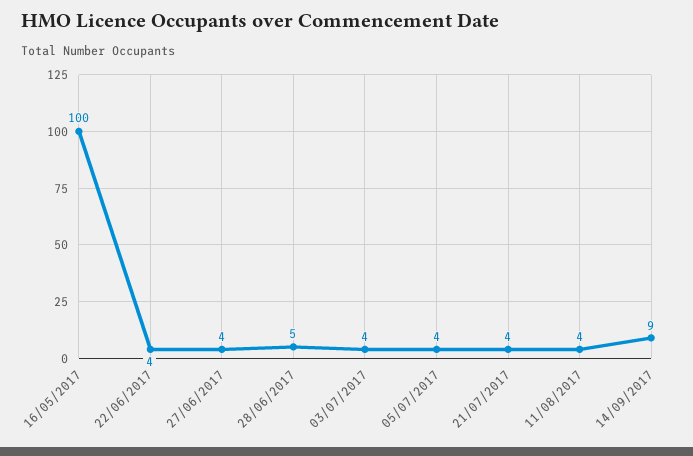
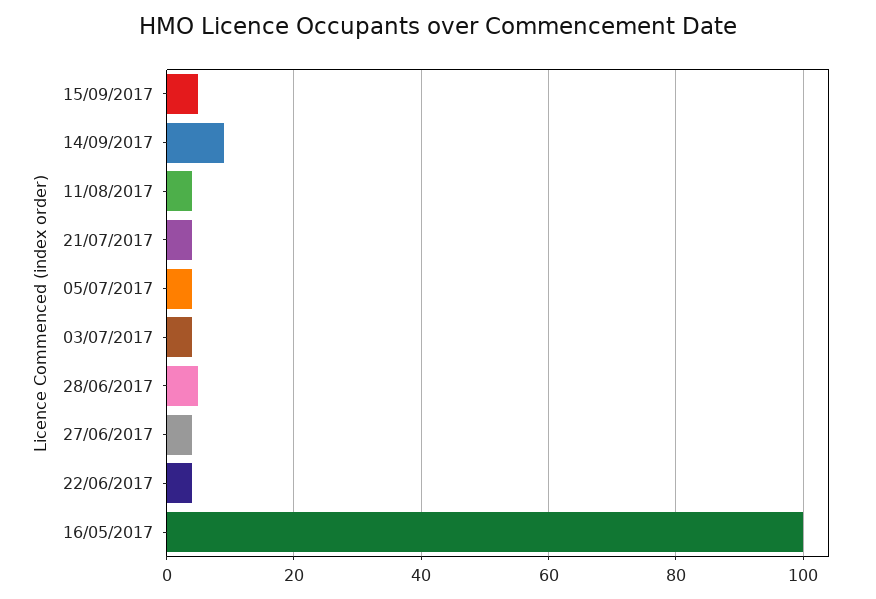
15/09/2017: none -> 5

